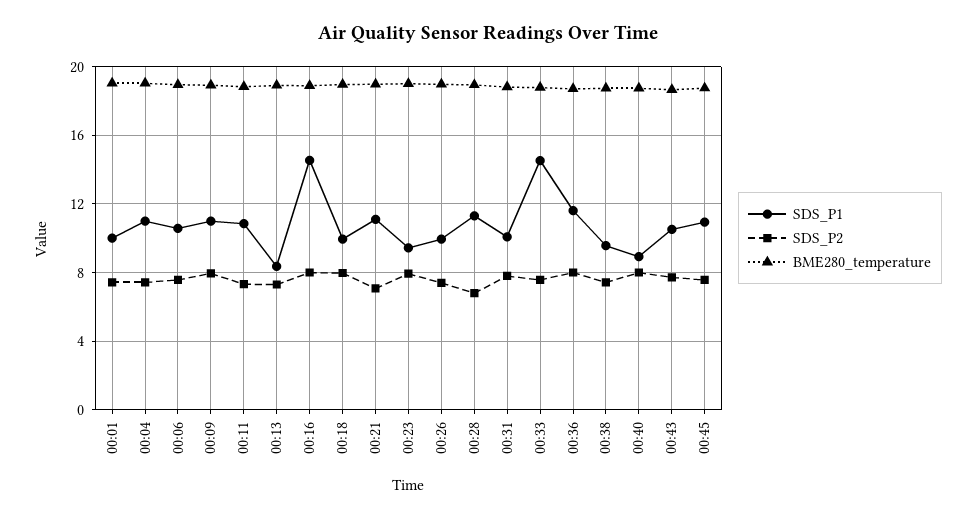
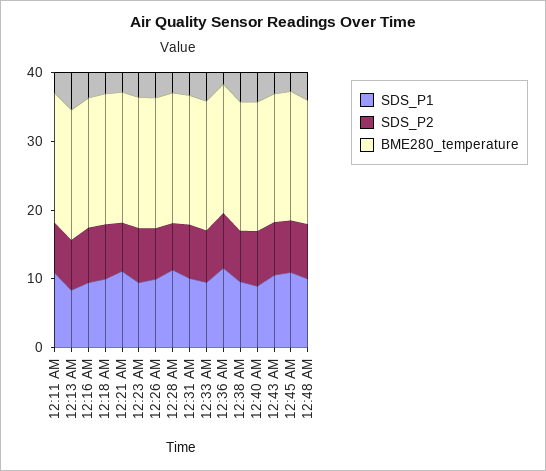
SDS_P1, 00:01: 10 -> none
SDS_P2, 00:01: 7.5 -> none
BME280_temperature, 00:01: 19 -> none
SDS_P1, 00:04: 11 -> none
SDS_P2, 00:04: 7.5 -> none
BME280_temperature, 00:04: 19 -> none
SDS_P1, 00:06: 10.5 -> none
SDS_P2, 00:06: 7.5 -> none
BME280_temperature, 00:06: 19 -> none
SDS_P1, 00:09: 11 -> none
SDS_P2, 00:09: 8 -> none
BME280_temperature, 00:09: 19 -> none
SDS_P1, 00:16: 14.5 -> 10
SDS_P1, 00:33: 14.5 -> 10
SDS_P1, 12:48 AM: none -> 10
SDS_P2, 12:48 AM: none -> 8
BME280_temperature, 12:48 AM: none -> 18

